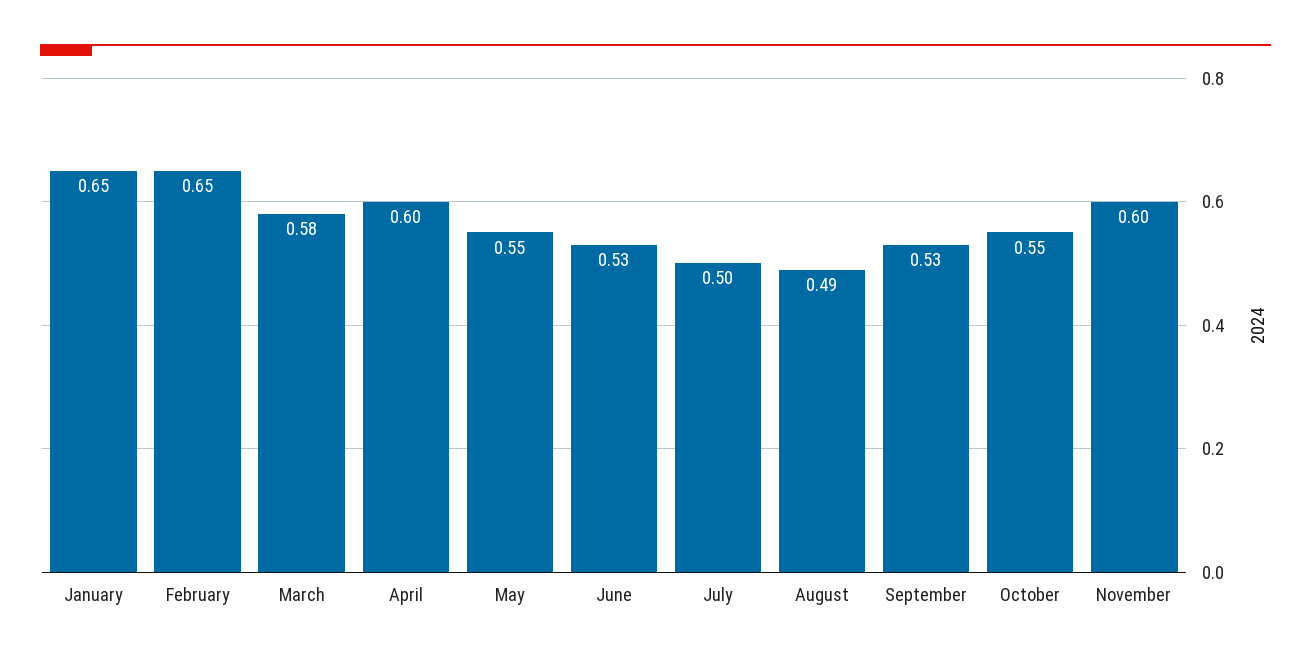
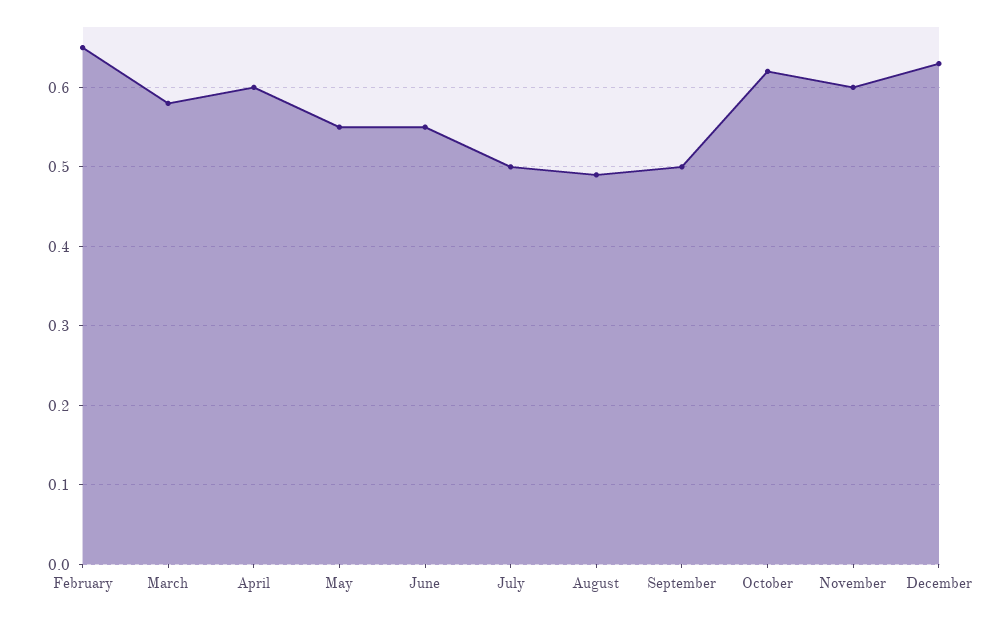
January: 0.65 -> none
June: 0.53 -> 0.55
September: 0.53 -> 0.5
October: 0.55 -> 0.62
December: none -> 0.63

